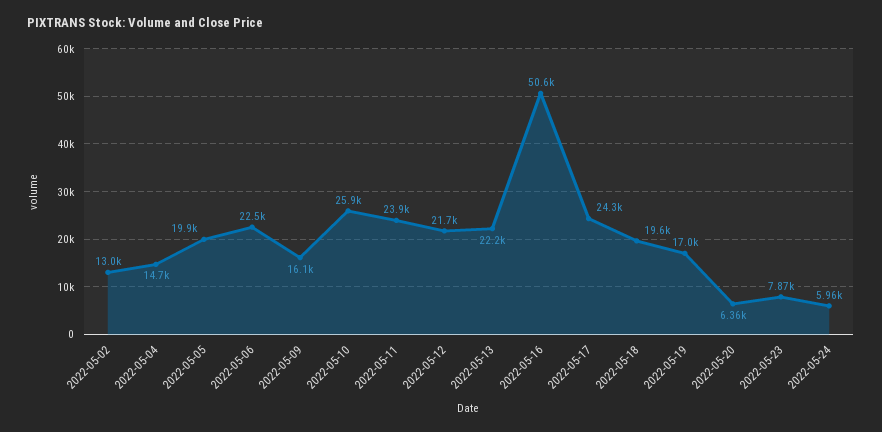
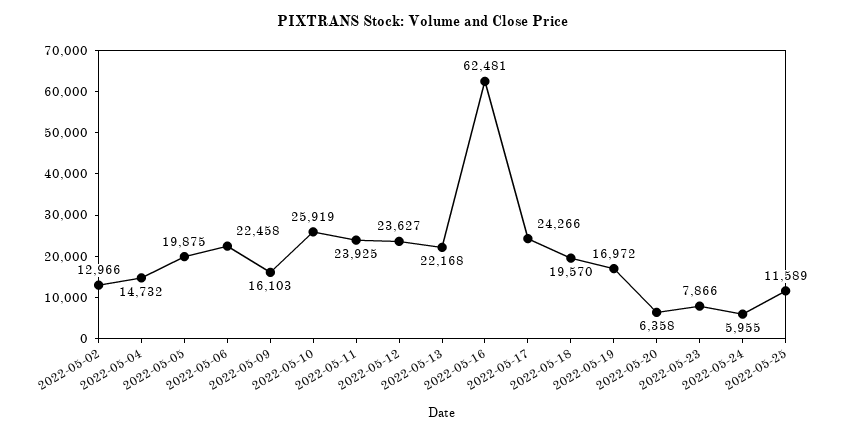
2022-05-12: 21700 -> 23627
2022-05-16: 50600 -> 62481
2022-05-25: none -> 11589

